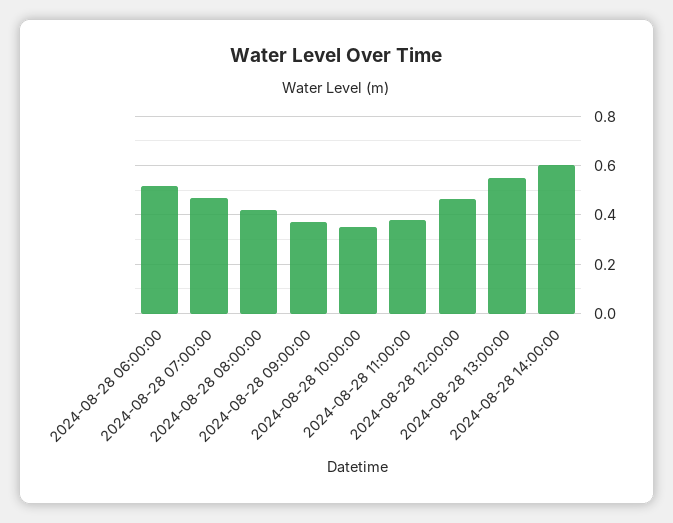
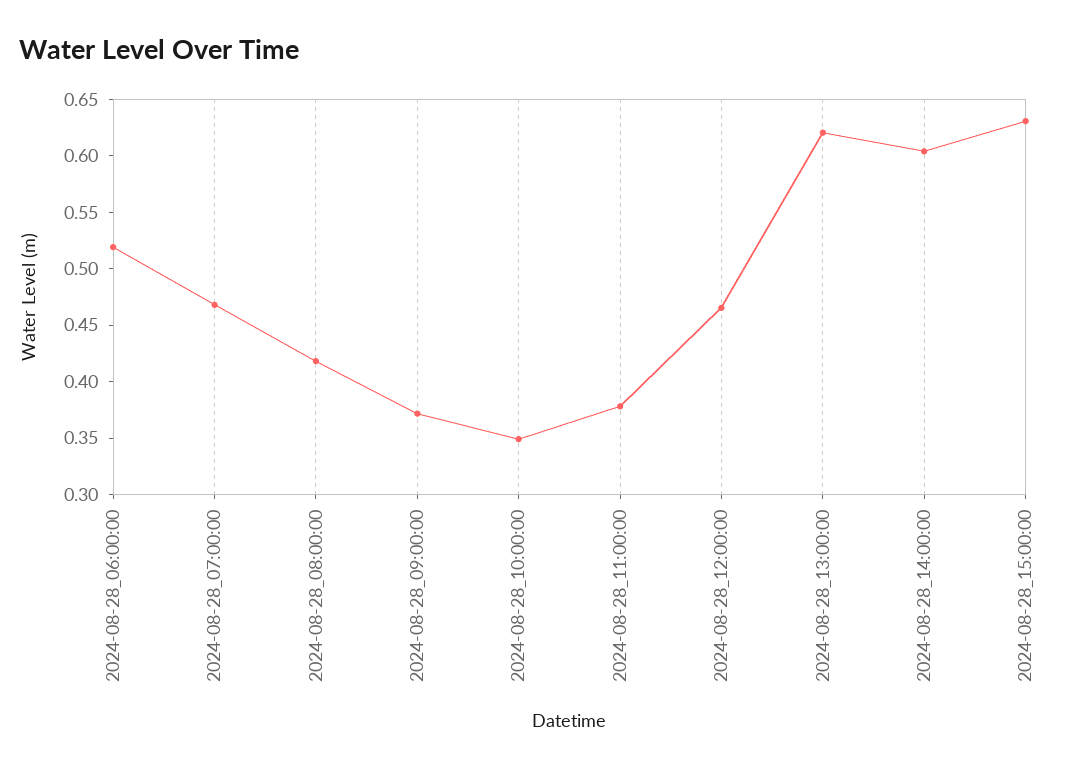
2024-08-28 13:00:00: 0.55 -> 0.62
2024-08-28_15:00:00: none -> 0.63

